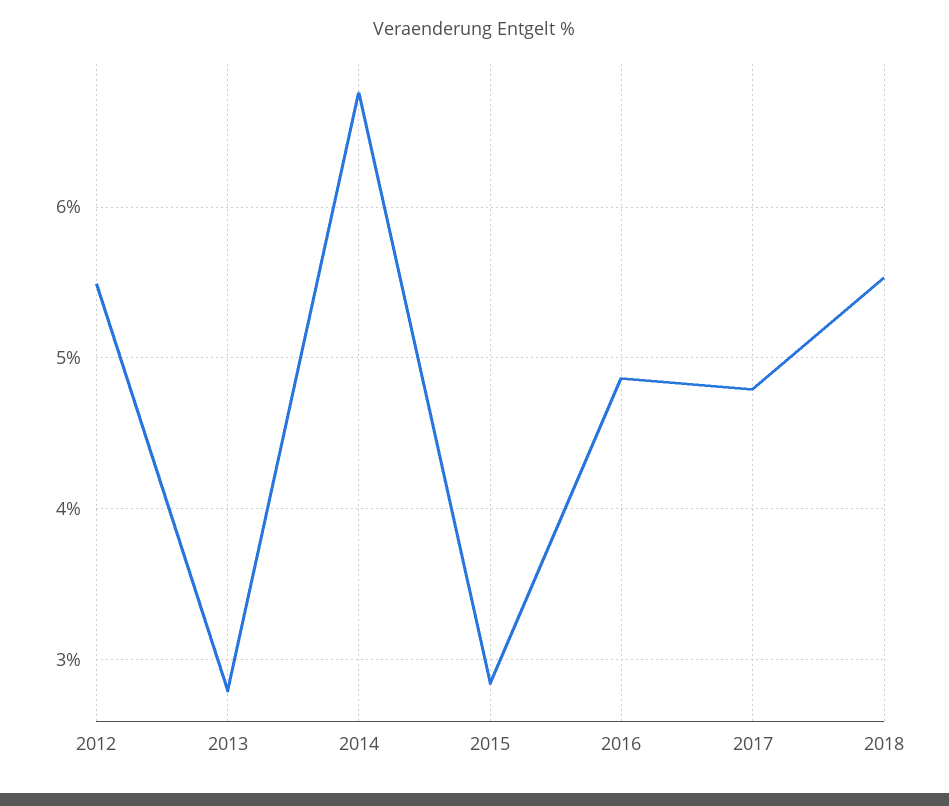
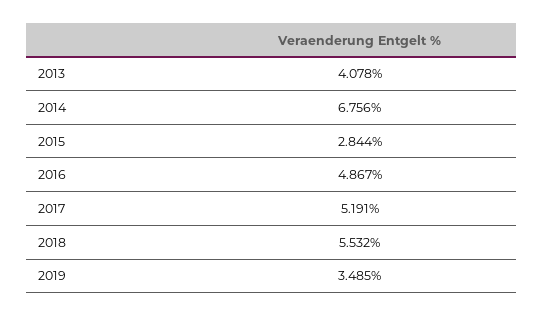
2012: 5.5 -> none
2013: 2.8 -> 4.078
2017: 4.8 -> 5.191
2019: none -> 3.485

